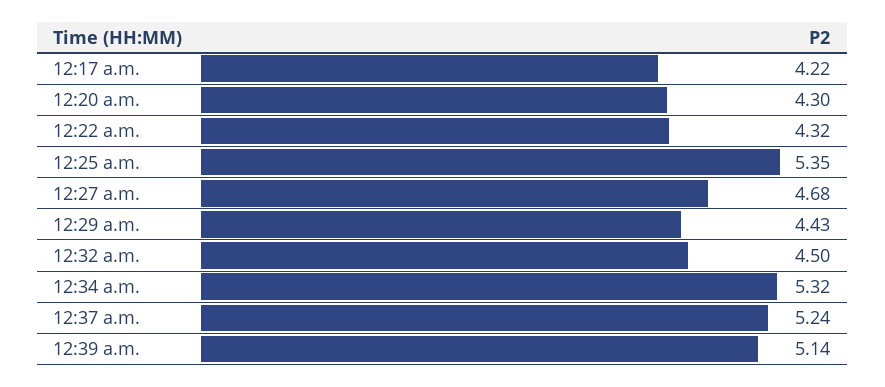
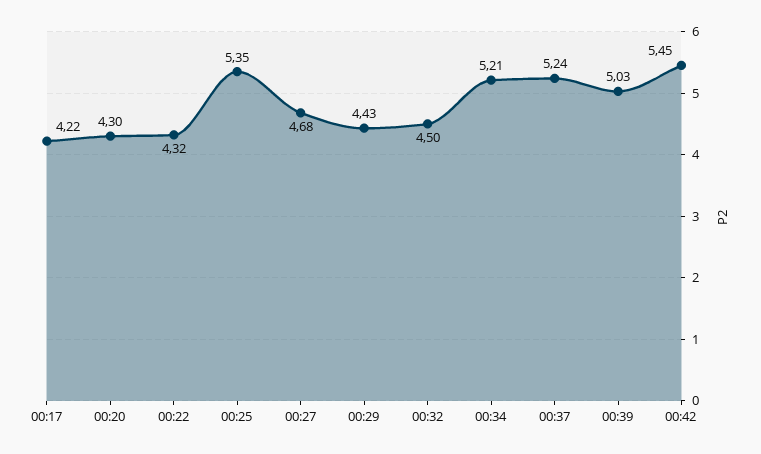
12:34 a.m.: 5.32 -> 5.21
12:39 a.m.: 5.14 -> 5.03
00:42: none -> 5.45

